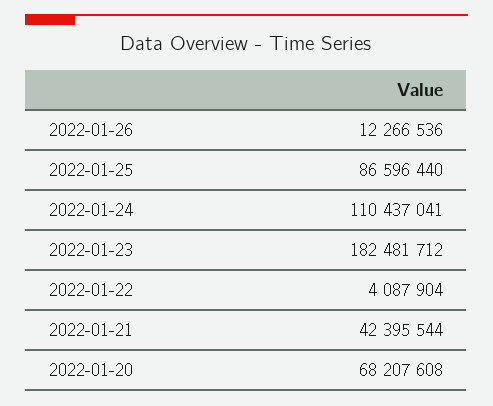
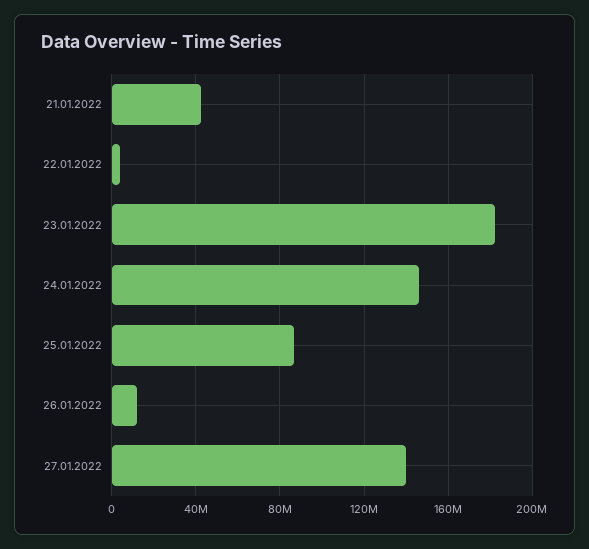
2022-01-24: 110437041 -> 145000000
2022-01-20: 68207608 -> none
27.01.2022: none -> 140000000

